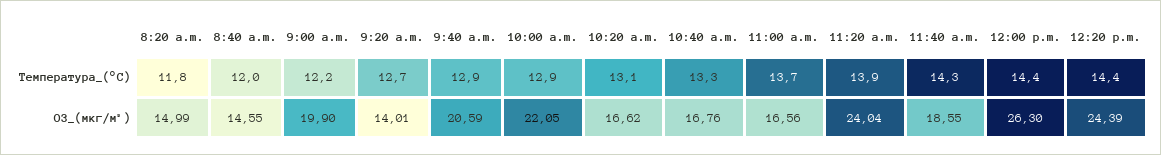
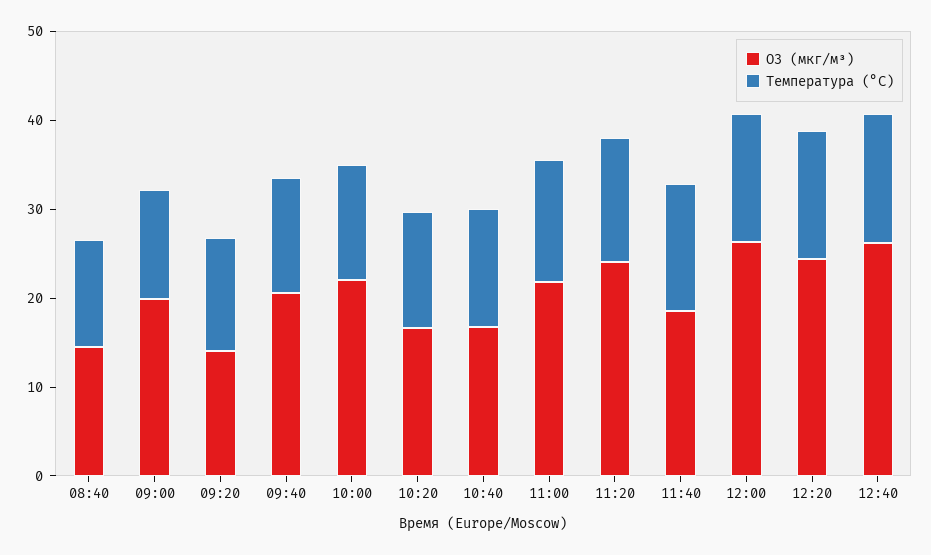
Температура_(°C), 8:20 a.m.: 11.8 -> none
O3_(мкг/м³), 8:20 a.m.: 14.99 -> none
O3_(мкг/м³), 11:00 a.m.: 16.56 -> 22
O3_(мкг/м³), 12:40: none -> 26
Температура_(°C), 12:40: none -> 14

